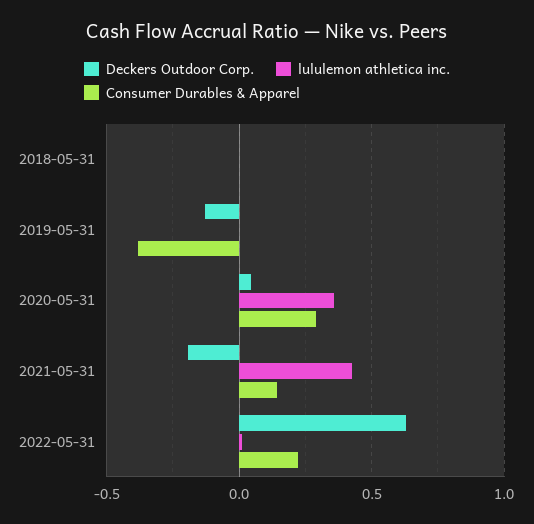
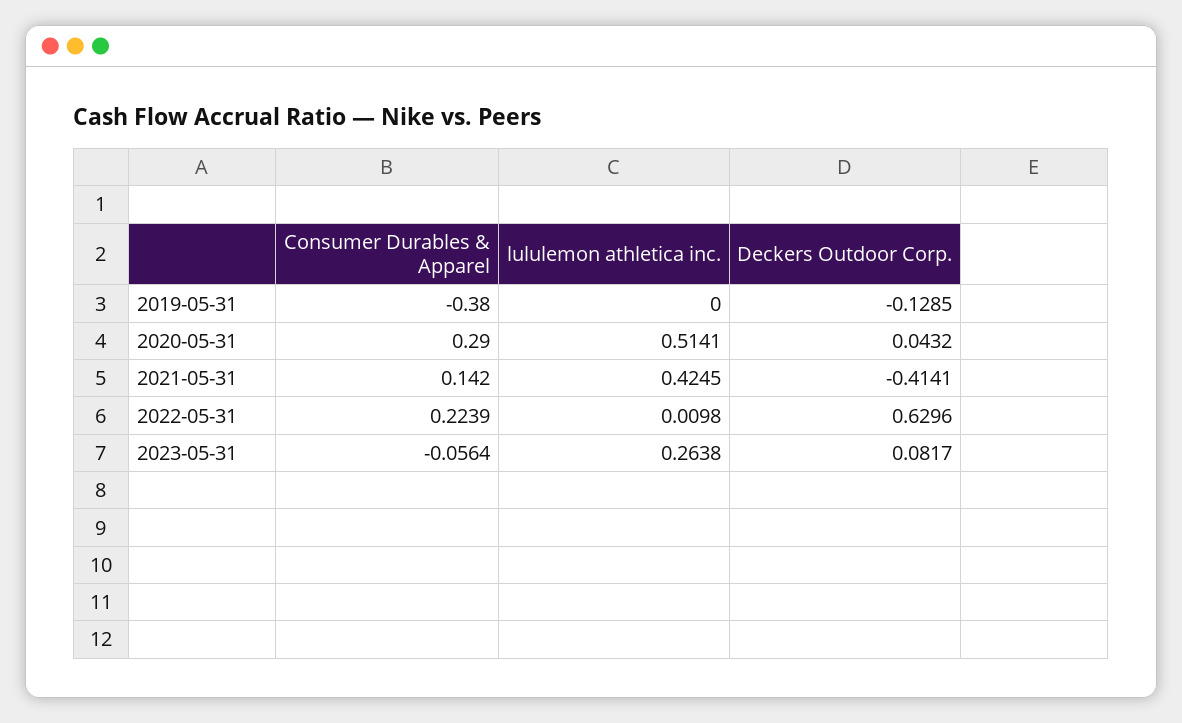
Deckers Outdoor Corp., 2018-05-31: 0 -> none
lululemon athletica inc., 2018-05-31: 0 -> none
Consumer Durables & Apparel, 2018-05-31: 0 -> none
lululemon athletica inc., 2020-05-31: 0.35 -> 0.5141
Deckers Outdoor Corp., 2021-05-31: -0.2 -> -0.4141
Consumer Durables & Apparel, 2023-05-31: none -> -0.0564
lululemon athletica inc., 2023-05-31: none -> 0.2638
Deckers Outdoor Corp., 2023-05-31: none -> 0.0817

